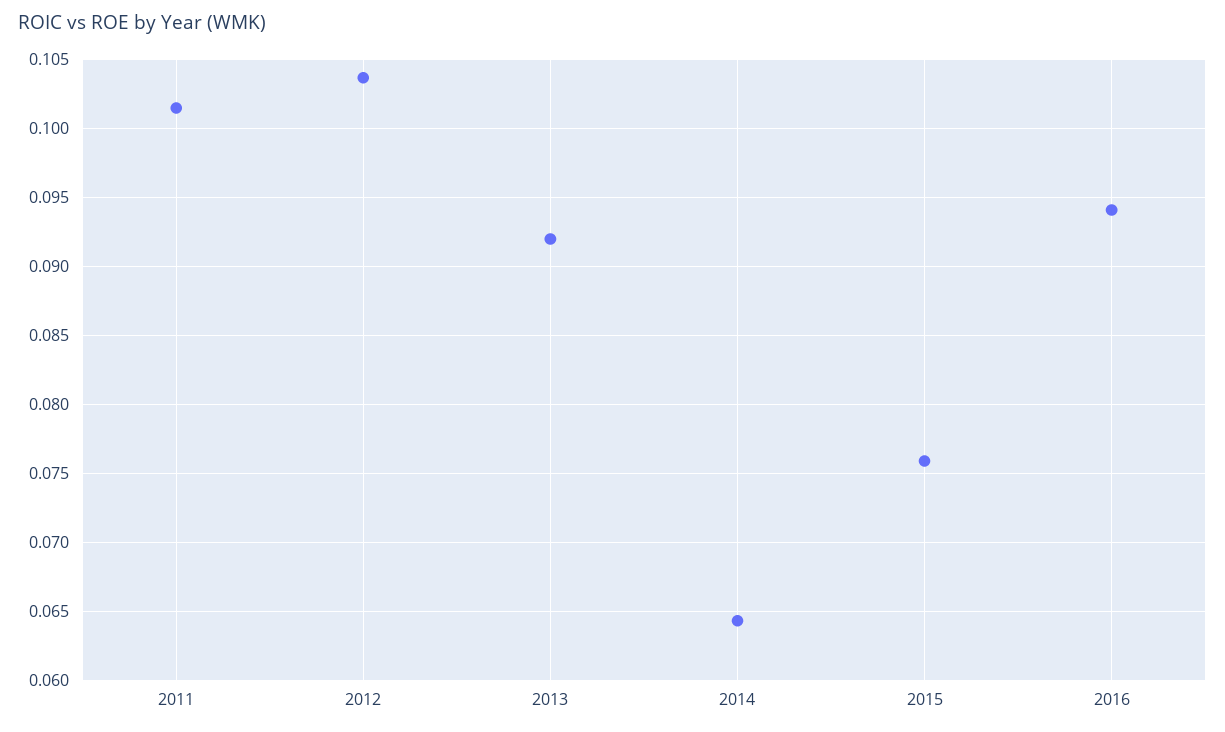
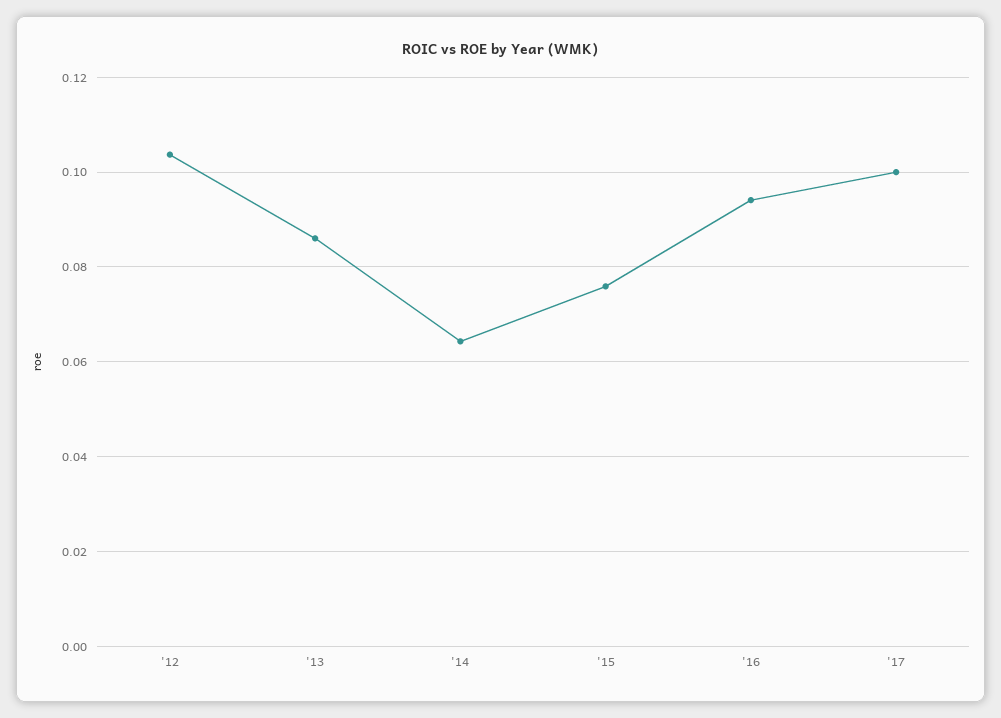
2011: 0.1015 -> none
2013: 0.092 -> 0.086
'17: none -> 0.1

